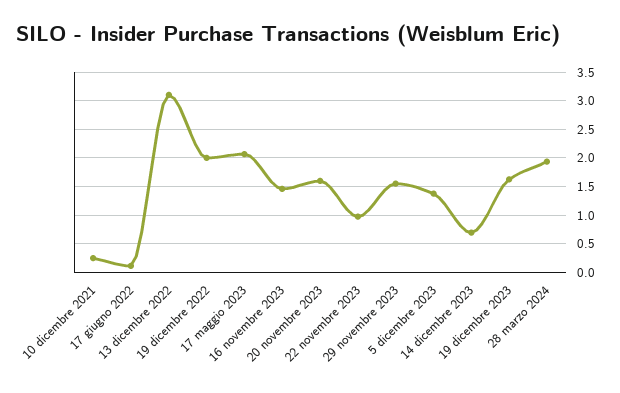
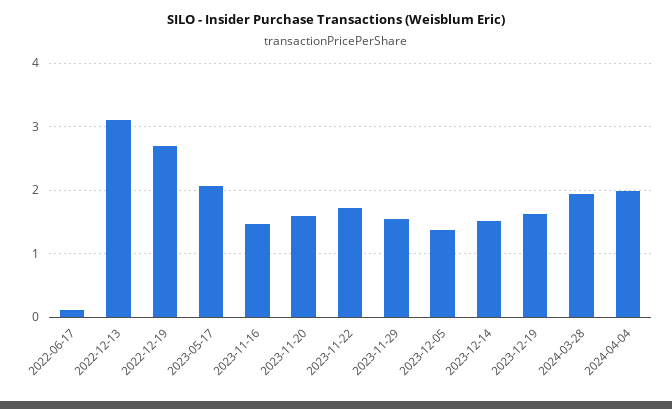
10 dicembre 2021: 0.25 -> none
19 dicembre 2022: 2 -> 2.7
22 novembre 2023: 1 -> 1.7
14 dicembre 2023: 0.75 -> 1.5
2024-04-04: none -> 2

